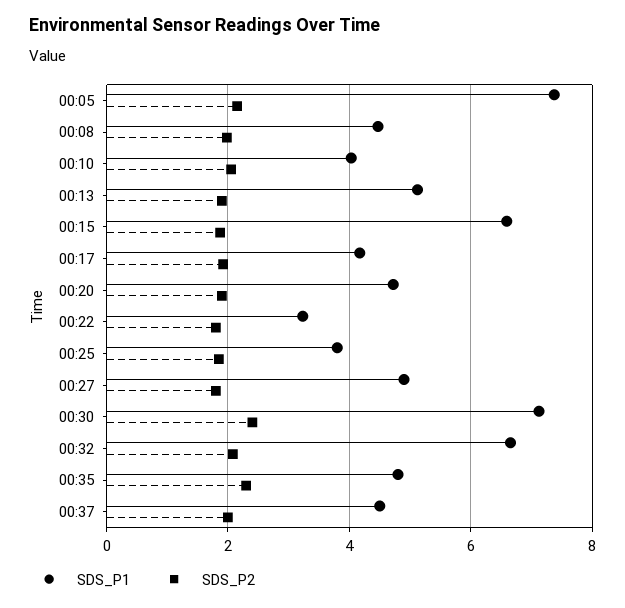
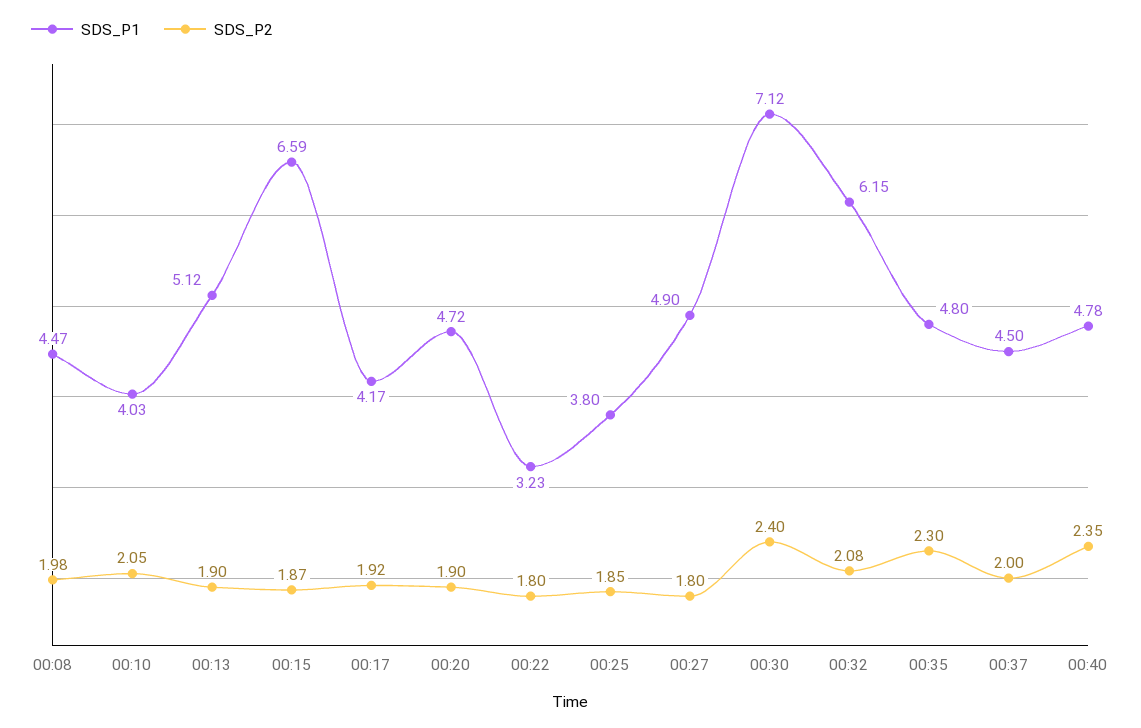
SDS_P1, 00:05: 7.4 -> none
SDS_P2, 00:05: 2.2 -> none
SDS_P1, 00:32: 6.6 -> 6.15
SDS_P1, 00:40: none -> 4.78
SDS_P2, 00:40: none -> 2.35

